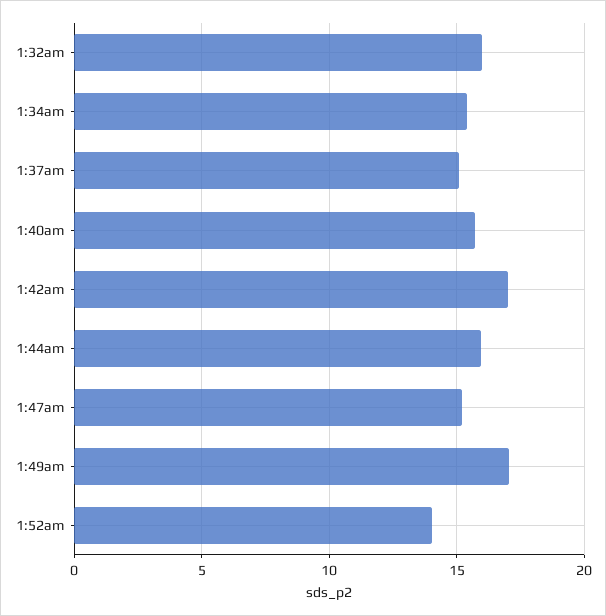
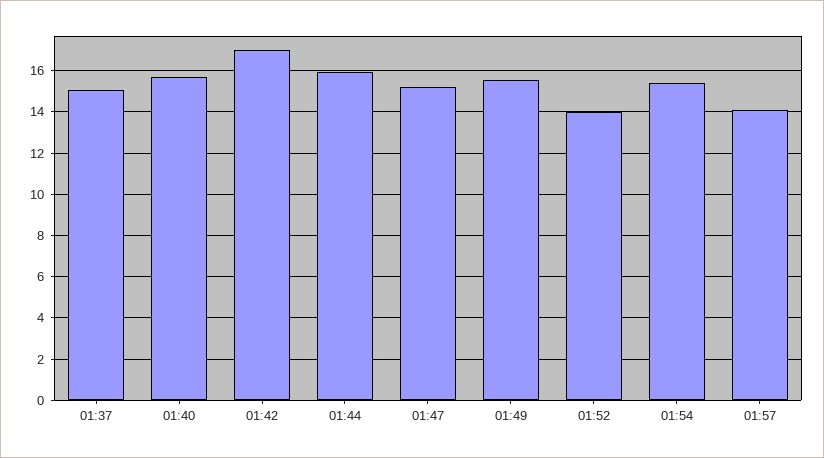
1:32am: 16 -> none
1:34am: 15.5 -> none
1:49am: 17 -> 15.5
01:54: none -> 15.5
01:57: none -> 14

